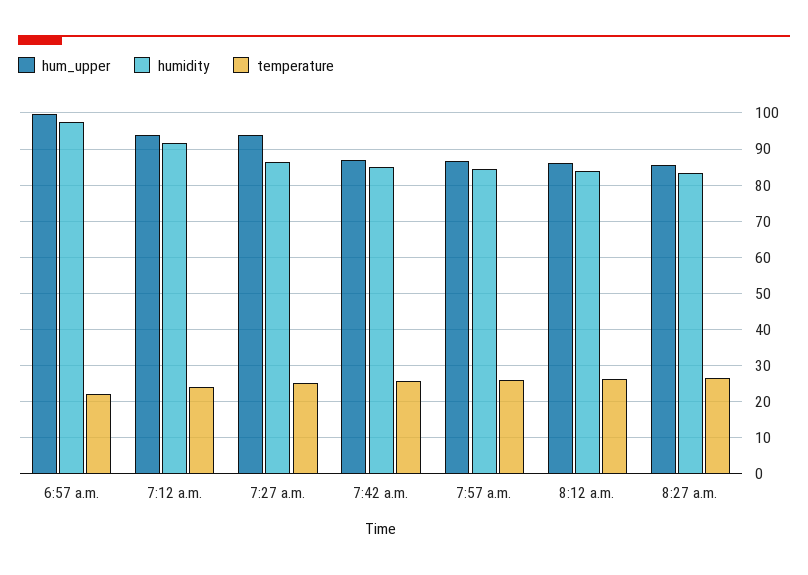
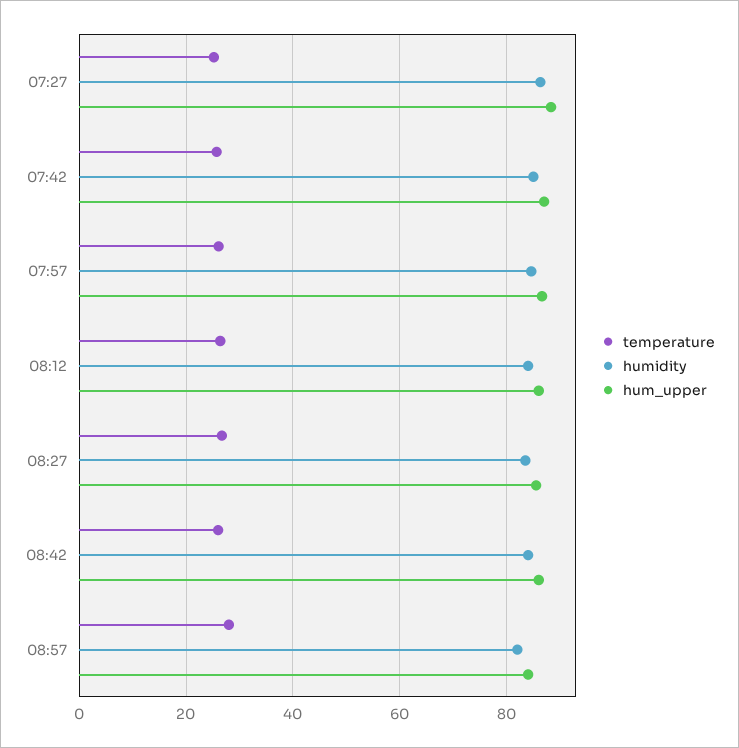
hum_upper, 6:57 a.m.: 100 -> none
humidity, 6:57 a.m.: 98 -> none
temperature, 6:57 a.m.: 22 -> none
hum_upper, 7:12 a.m.: 94 -> none
humidity, 7:12 a.m.: 92 -> none
temperature, 7:12 a.m.: 24 -> none
hum_upper, 7:27 a.m.: 94 -> 88
temperature, 08:42: none -> 26
humidity, 08:42: none -> 84
hum_upper, 08:42: none -> 86
temperature, 08:57: none -> 28
humidity, 08:57: none -> 82
hum_upper, 08:57: none -> 84

